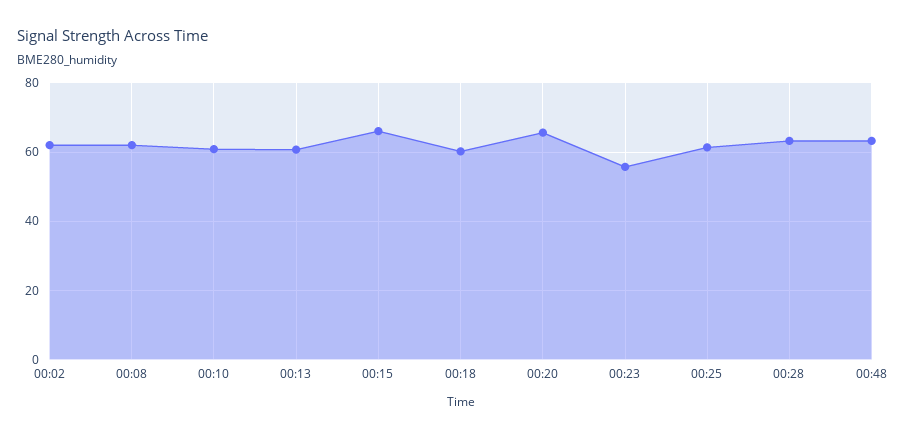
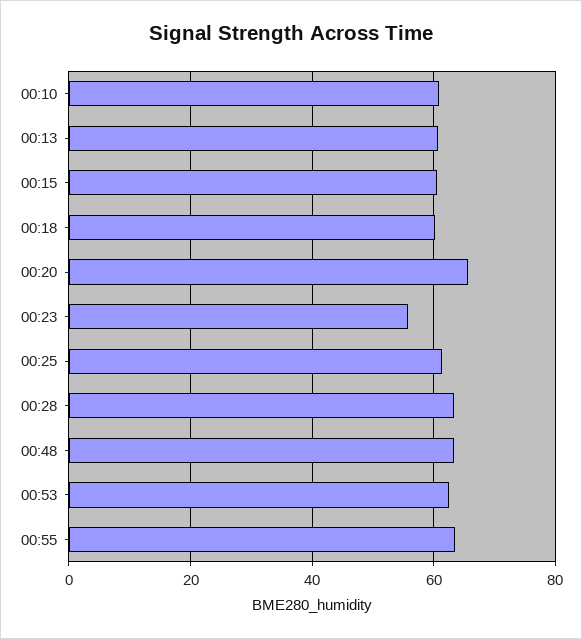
00:02: 62 -> none
00:08: 62 -> none
00:15: 66 -> 60
00:53: none -> 62
00:55: none -> 64

